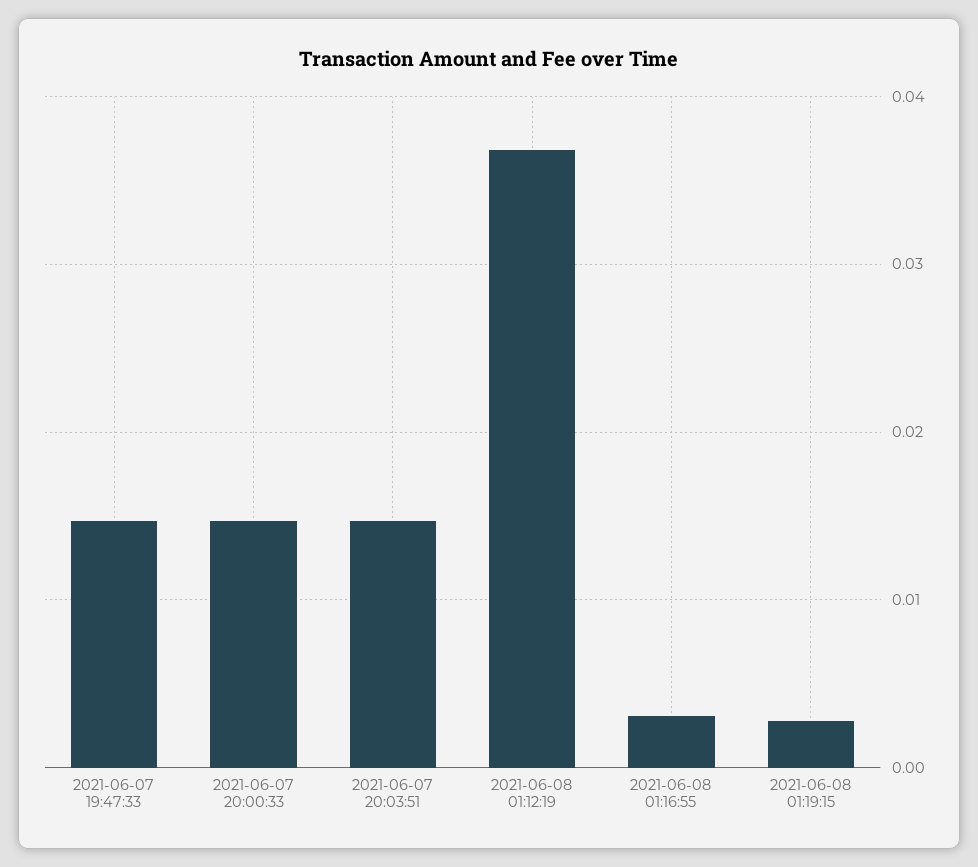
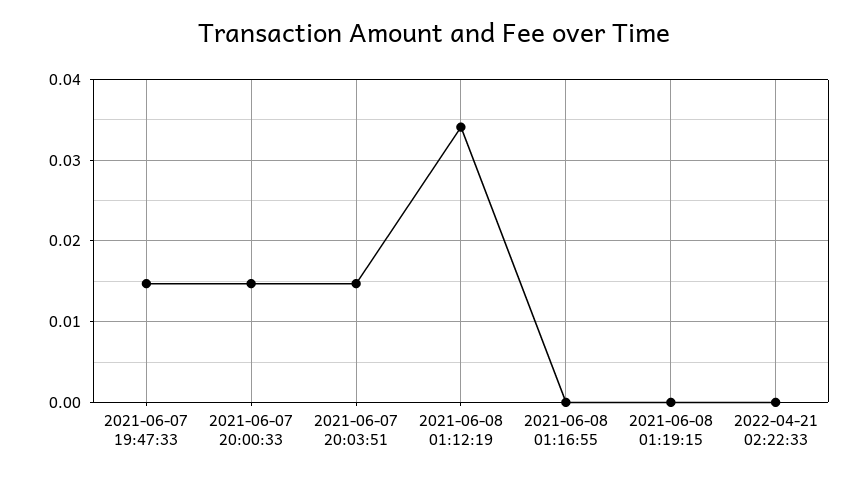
2021-06-08 01:12:19: 0.037 -> 0.034
2021-06-08 01:16:55: 0.003 -> 0
2021-06-08 01:19:15: 0.003 -> 0
2022-04-21 02:22:33: none -> 0

